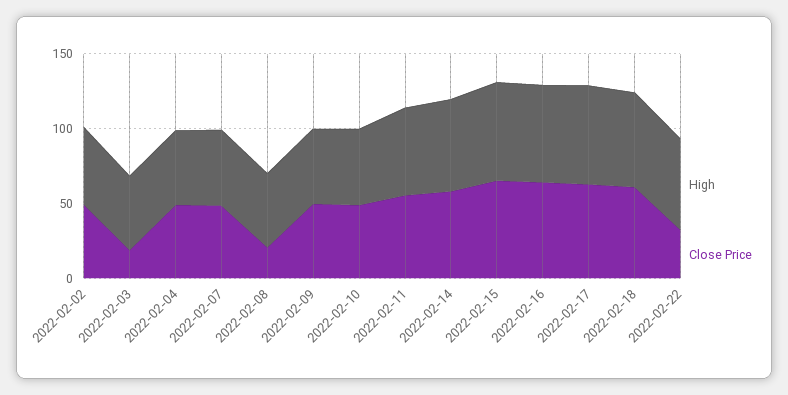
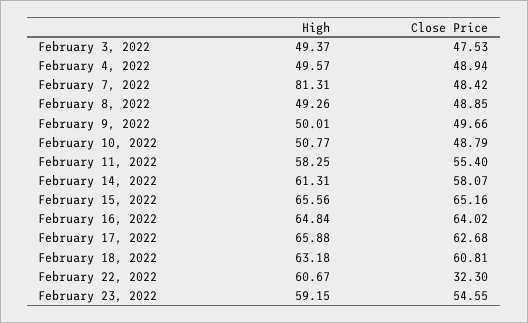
High, 2022-02-02: 50 -> none
Close Price, 2022-02-02: 50 -> none
Close Price, 2022-02-03: 20 -> 47.53
High, 2022-02-07: 50 -> 81.31
Close Price, 2022-02-08: 20 -> 48.85
High, February 23, 2022: none -> 59.15
Close Price, February 23, 2022: none -> 54.55

